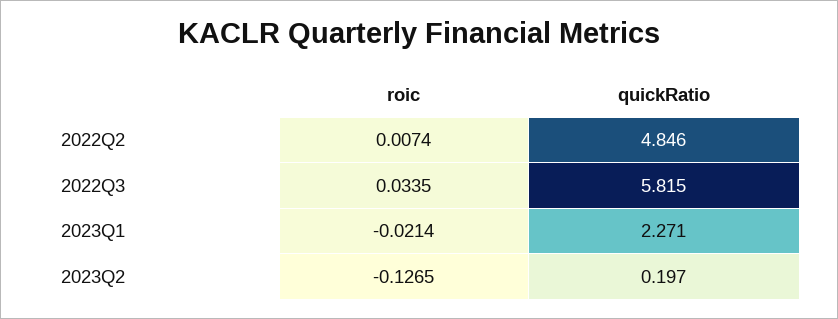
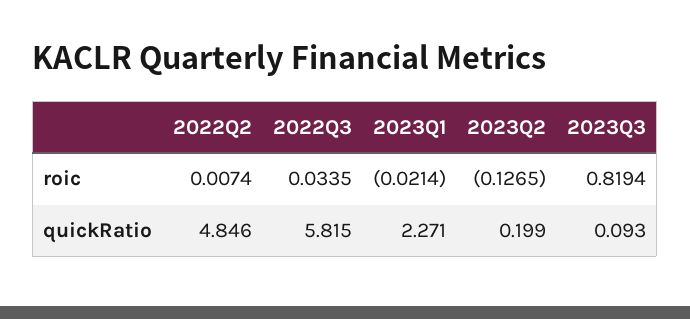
quickRatio, 2023Q2: 0.197 -> 0.199
roic, 2023Q3: none -> 0.8194
quickRatio, 2023Q3: none -> 0.093

